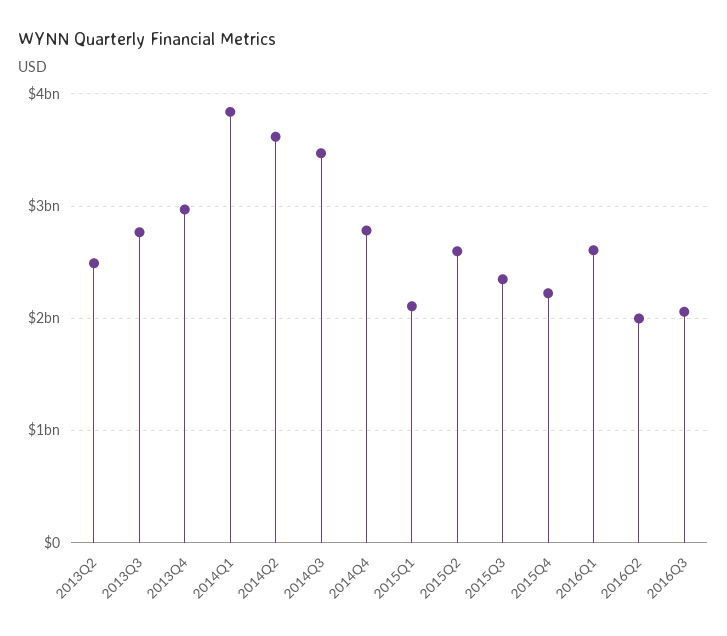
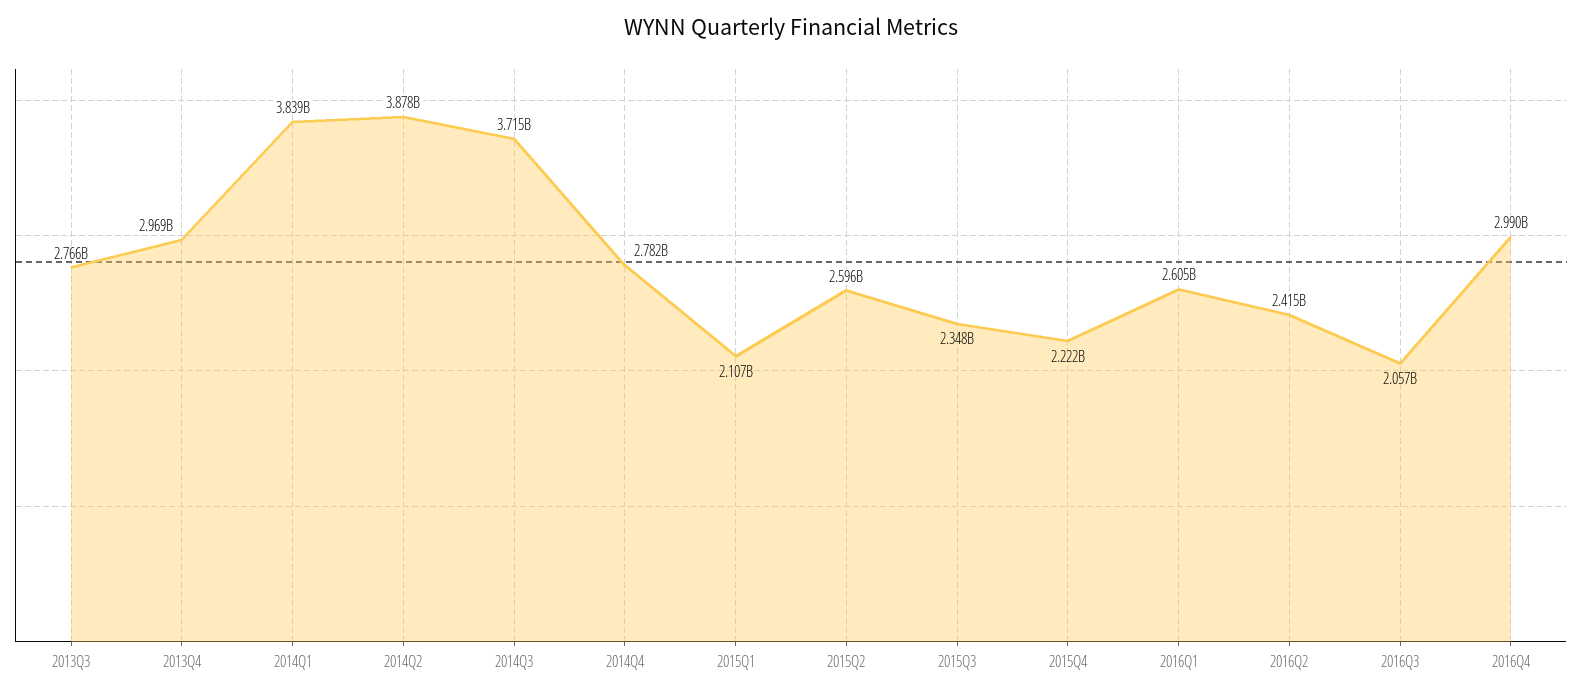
2013Q2: 2500000000 -> none
2014Q2: 3600000000 -> 3878000000
2014Q3: 3500000000 -> 3715000000
2016Q2: 2000000000 -> 2415000000
2016Q4: none -> 2990000000

